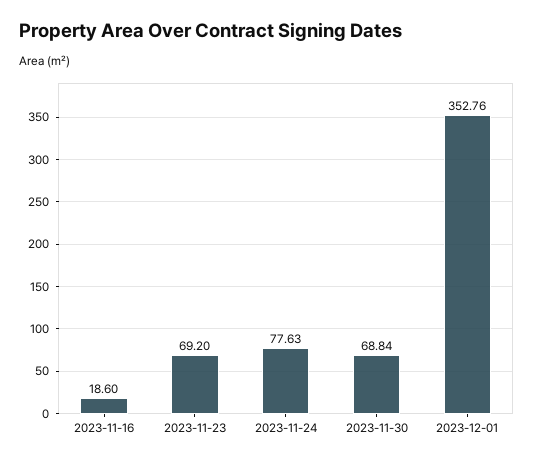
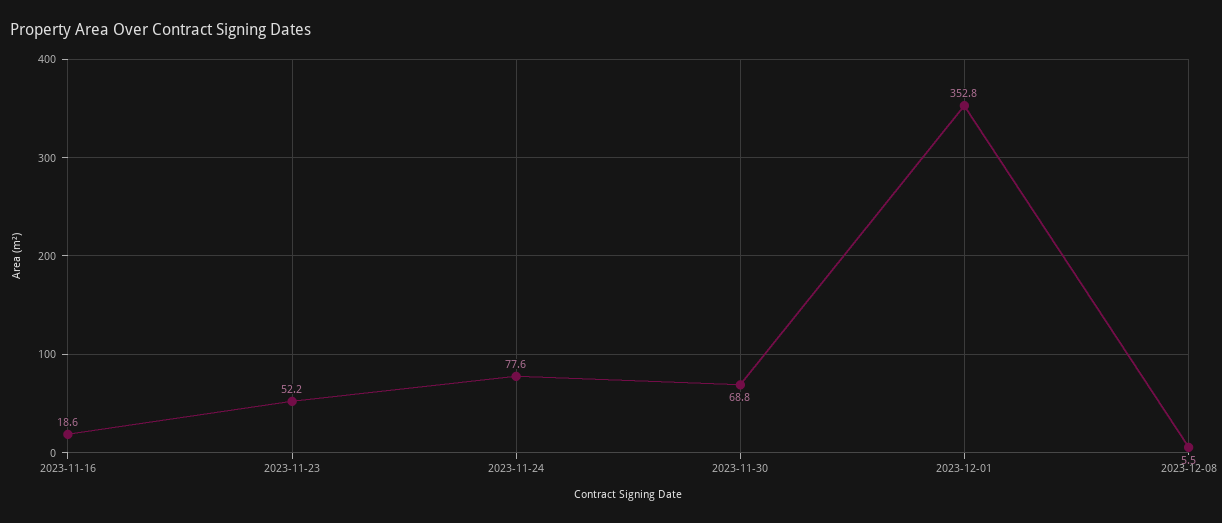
2023-11-23: 69.2 -> 52.2
2023-12-08: none -> 5.5

